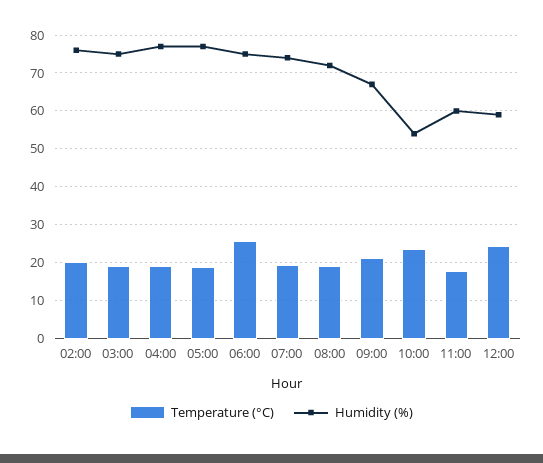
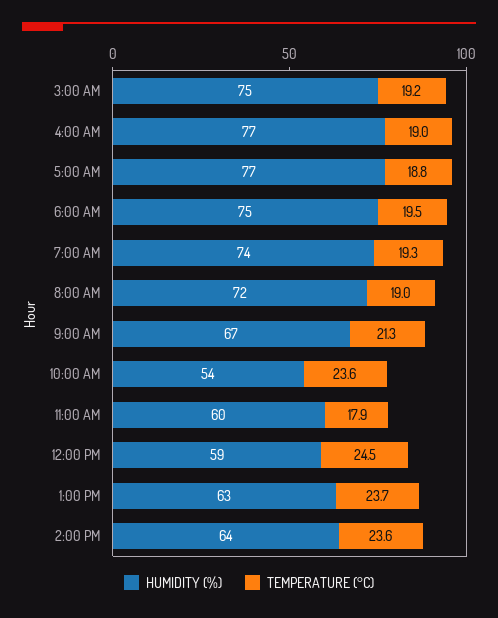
Temperature (°C), 02:00: 20 -> none
Humidity (%), 02:00: 76 -> none
Temperature (°C), 06:00: 26 -> 19.5
Humidity (%), 1:00 PM: none -> 63
Temperature (°C), 1:00 PM: none -> 23.7
Humidity (%), 2:00 PM: none -> 64
Temperature (°C), 2:00 PM: none -> 23.6

